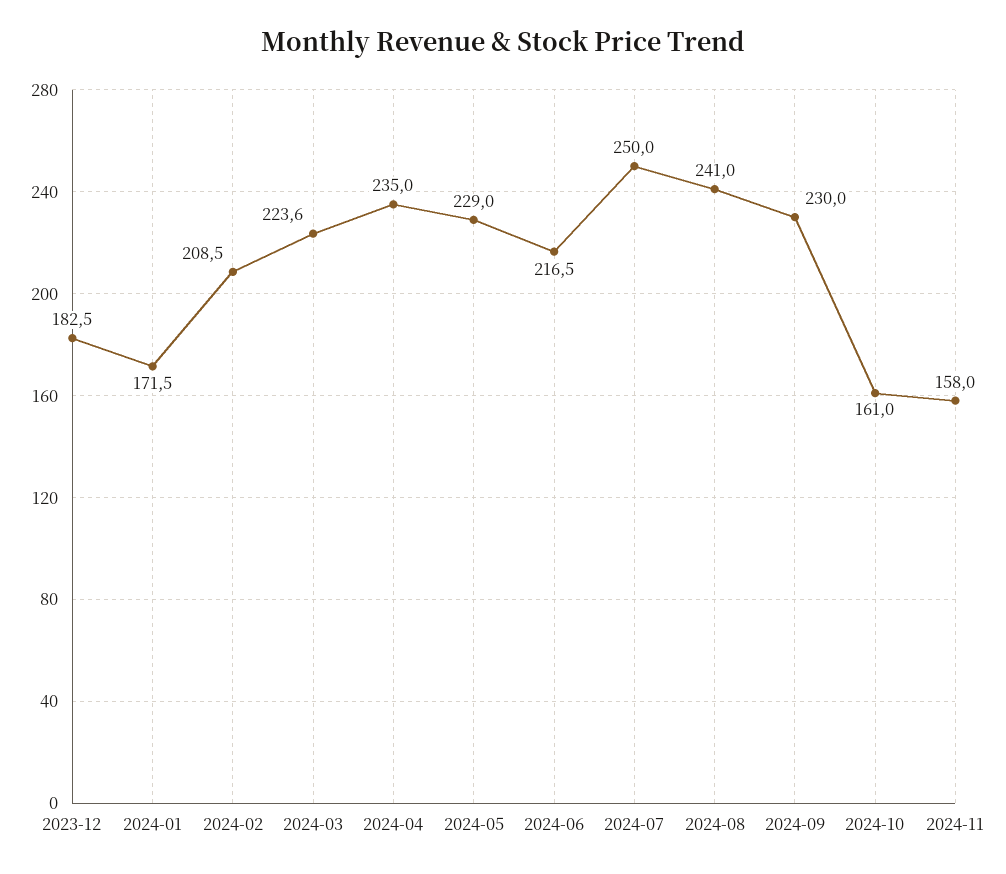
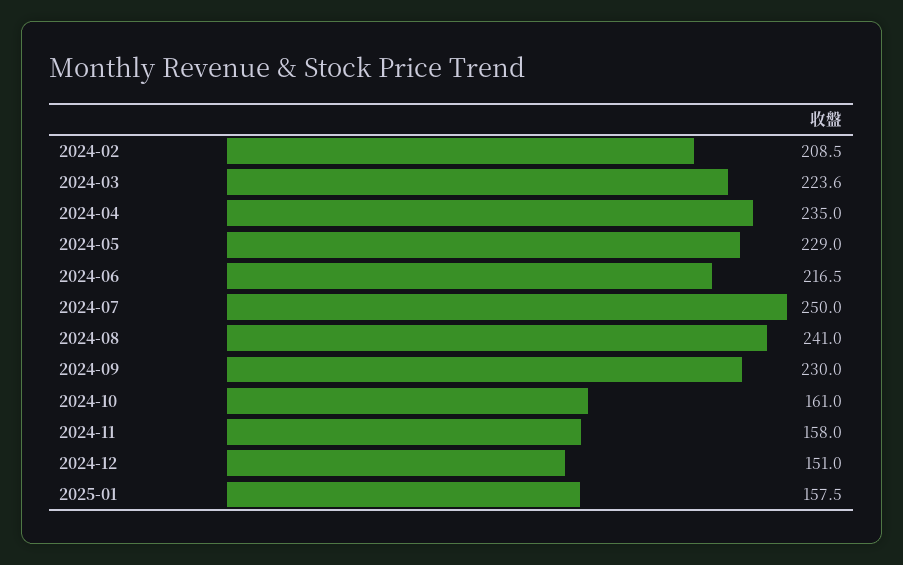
2023-12: 182.5 -> none
2024-01: 171.5 -> none
2024-12: none -> 151
2025-01: none -> 157.5

